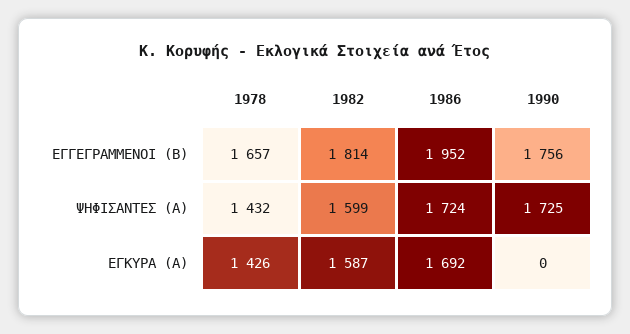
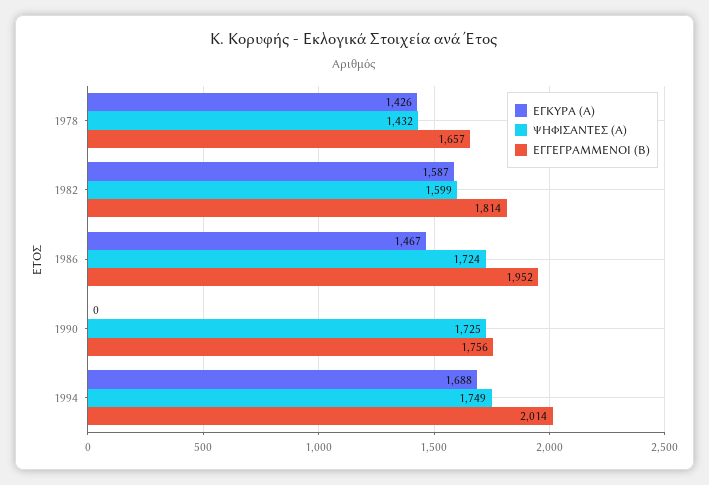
ΕΓΚΥΡΑ (Α), 1986: 1692 -> 1467
ΕΓΚΥΡΑ (Α), 1994: none -> 1688
ΨΗΦΙΣΑΝΤΕΣ (Α), 1994: none -> 1749
ΕΓΓΕΓΡΑΜΜΕΝΟΙ (Β), 1994: none -> 2014

